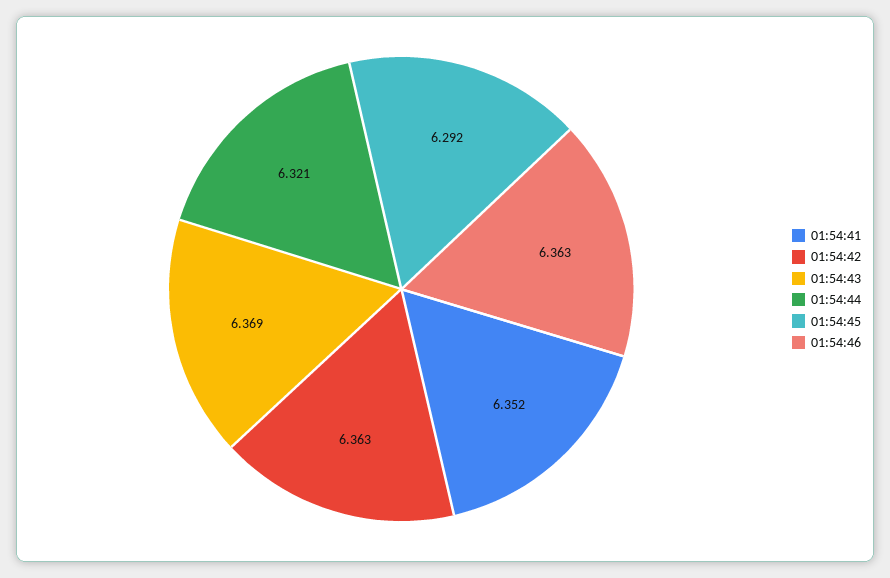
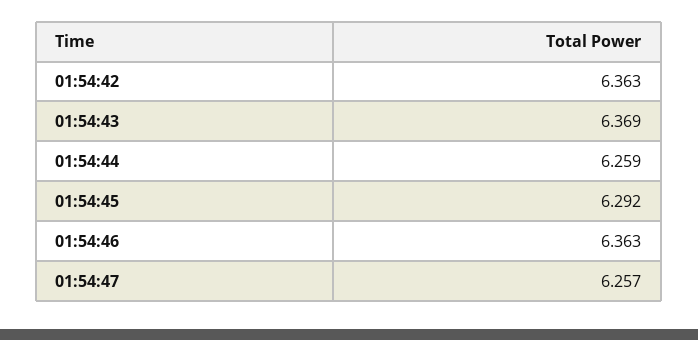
01:54:41: 6.352 -> none
01:54:44: 6.321 -> 6.259
01:54:47: none -> 6.257

